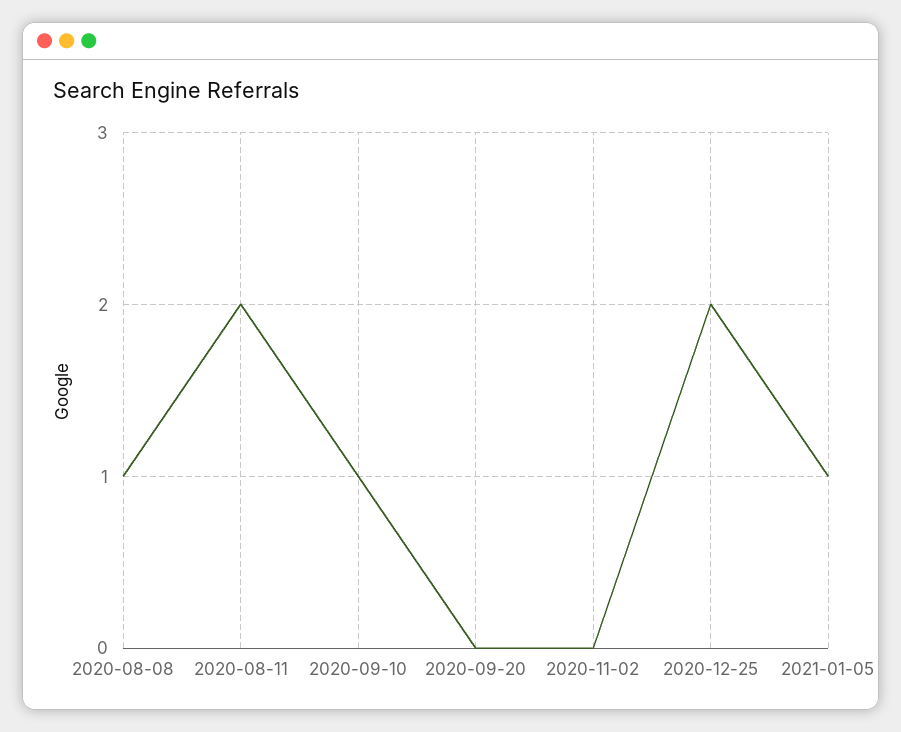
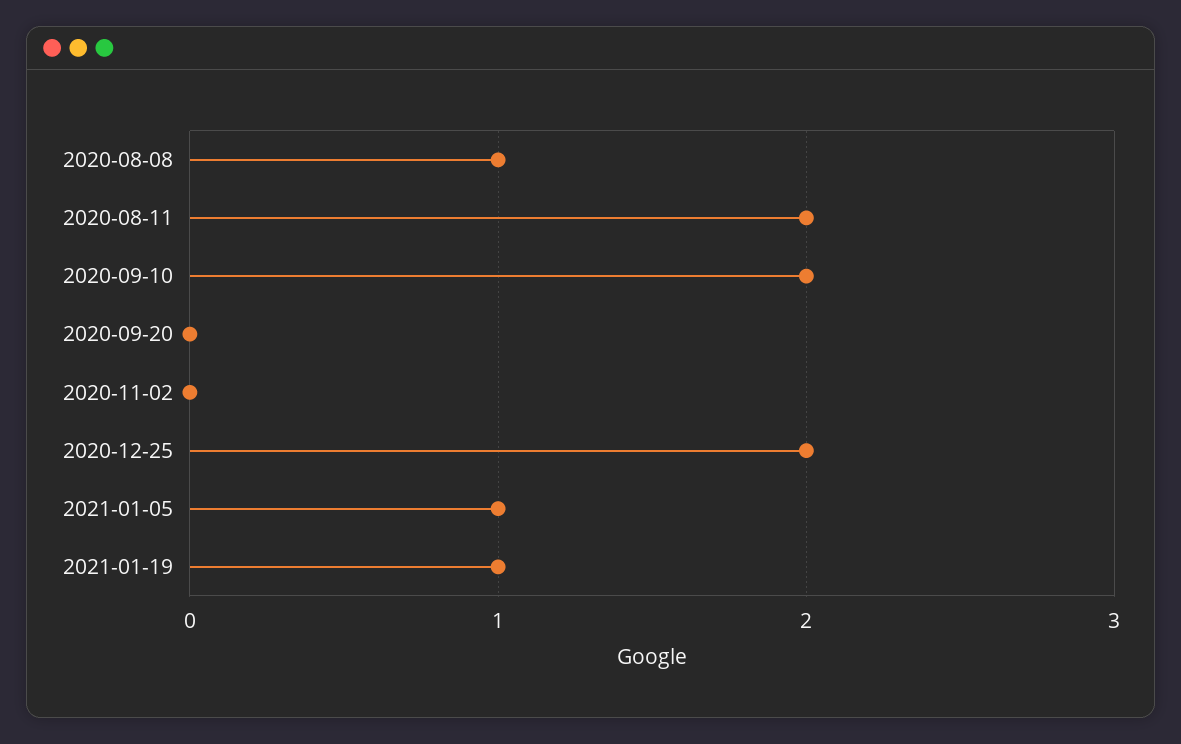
2020-09-10: 1 -> 2
2021-01-19: none -> 1

